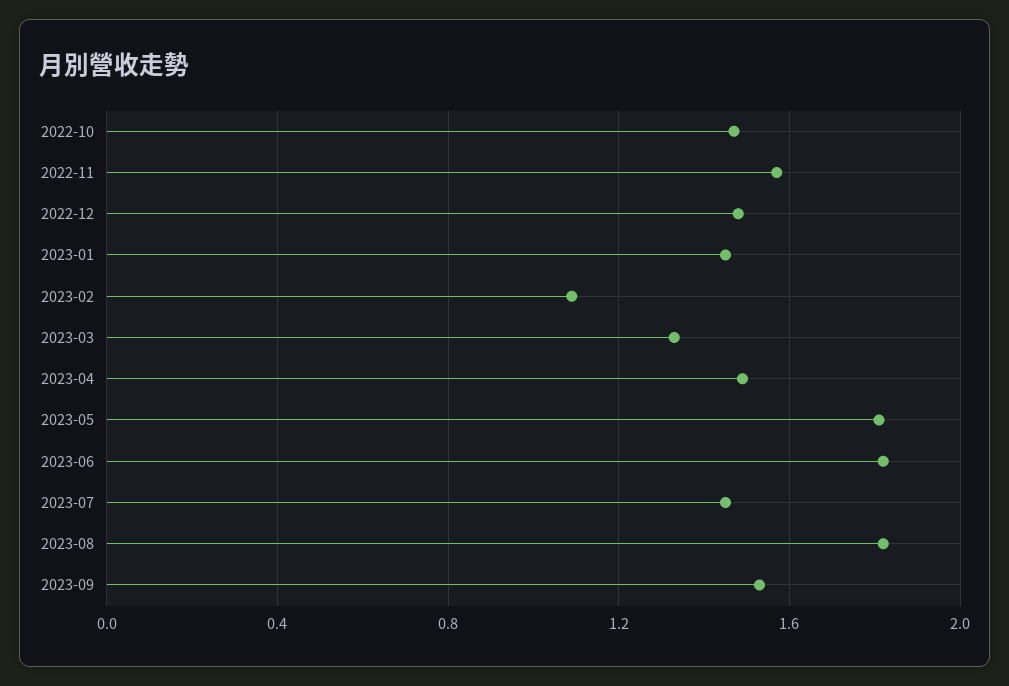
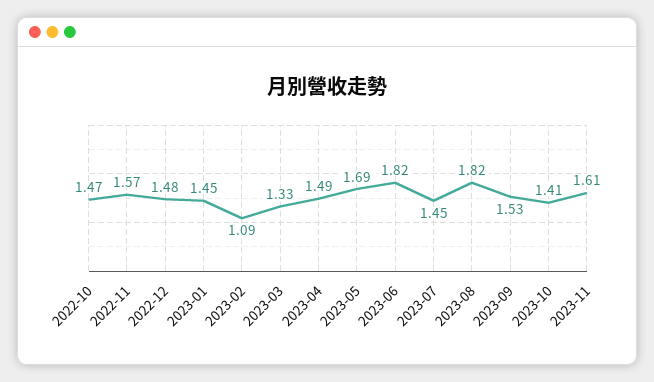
2023-05: 1.8 -> 1.69
2023-10: none -> 1.41
2023-11: none -> 1.61

